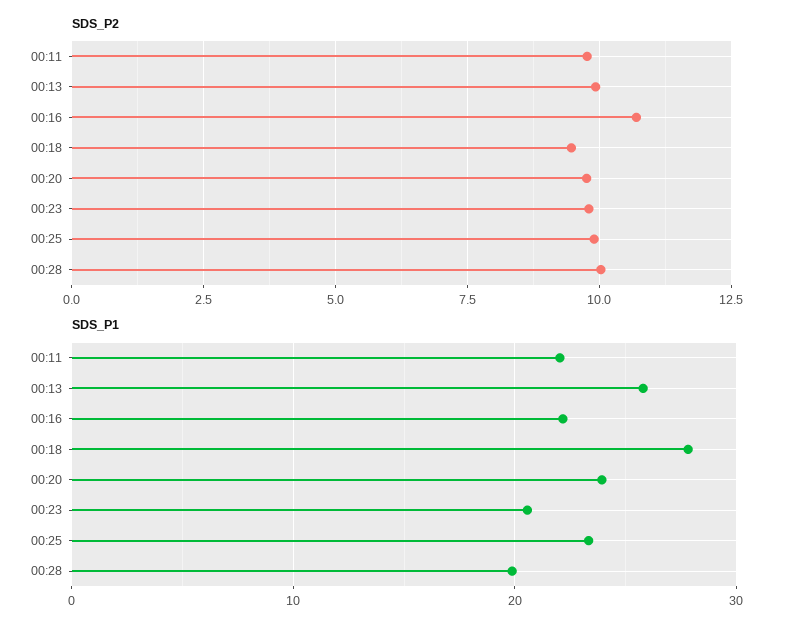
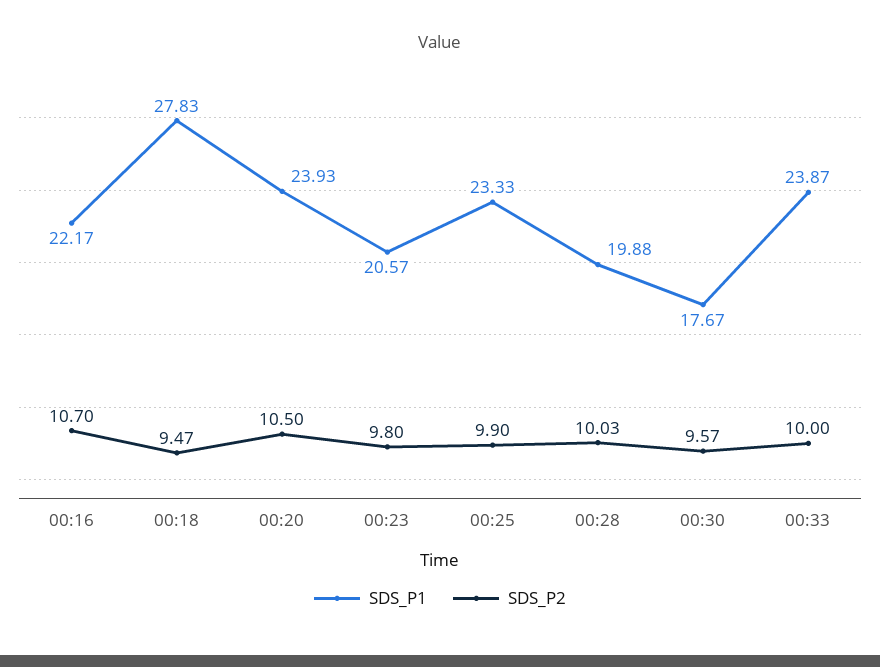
SDS_P2, 00:11: 9.75 -> none
SDS_P2, 00:13: 10 -> none
SDS_P2, 00:20: 9.75 -> 10.5
SDS_P1, 00:11: 22 -> none
SDS_P1, 00:13: 26 -> none
SDS_P1, 00:30: none -> 17.67
SDS_P2, 00:30: none -> 9.57
SDS_P1, 00:33: none -> 23.87
SDS_P2, 00:33: none -> 10

